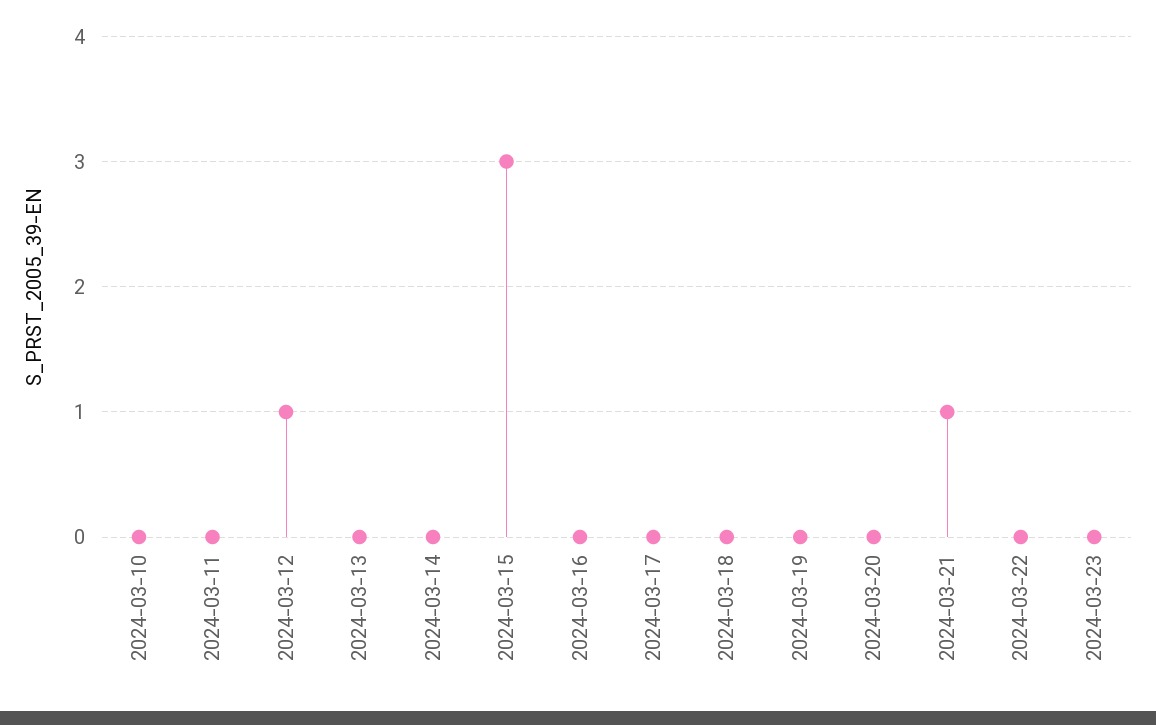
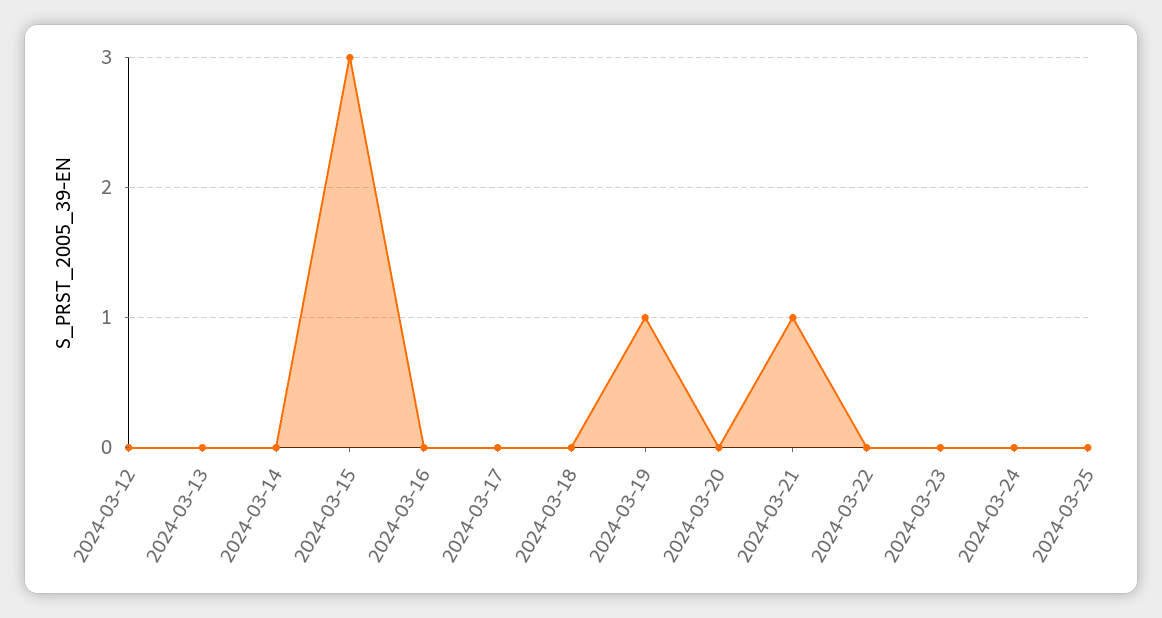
2024-03-10: 0 -> none
2024-03-11: 0 -> none
2024-03-12: 1 -> 0
2024-03-19: 0 -> 1
2024-03-24: none -> 0
2024-03-25: none -> 0

